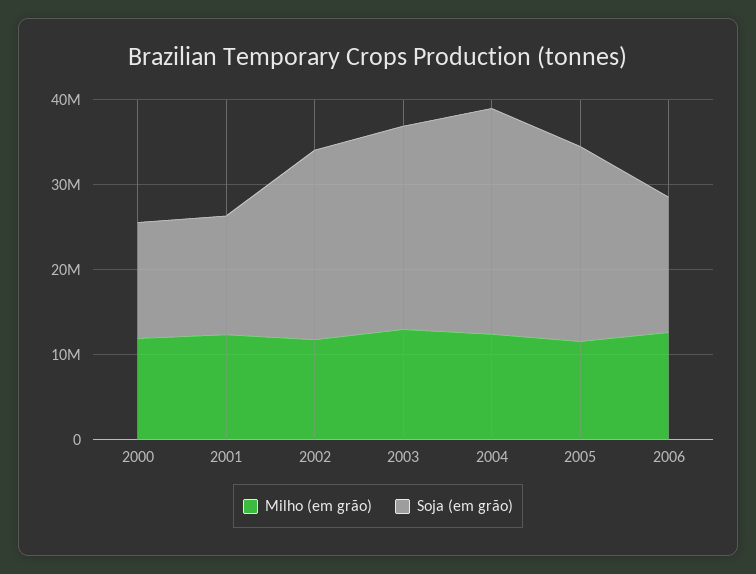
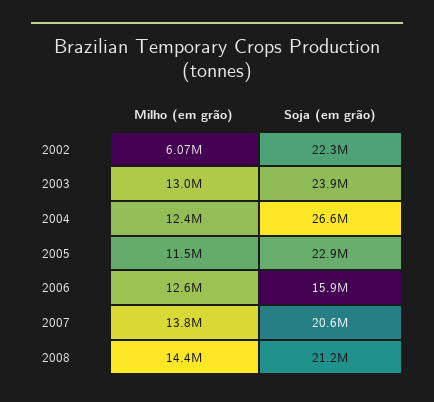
Milho (em grão), 2000: 12000000 -> none
Soja (em grão), 2000: 14000000 -> none
Milho (em grão), 2001: 12000000 -> none
Soja (em grão), 2001: 14000000 -> none
Milho (em grão), 2002: 12000000 -> 6070000
Milho (em grão), 2007: none -> 13800000
Soja (em grão), 2007: none -> 20600000
Milho (em grão), 2008: none -> 14400000
Soja (em grão), 2008: none -> 21200000

